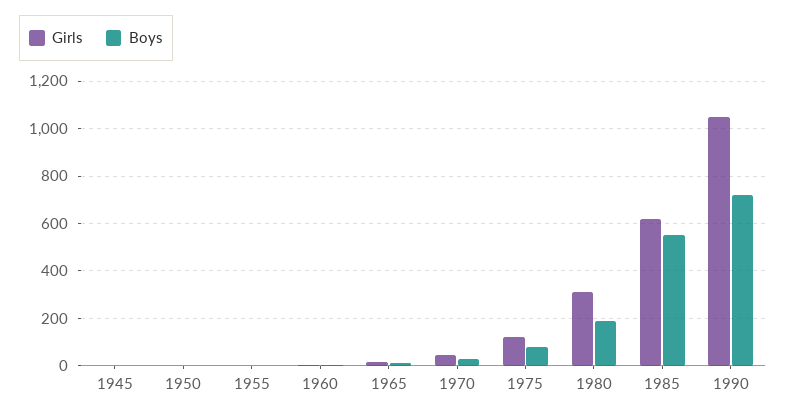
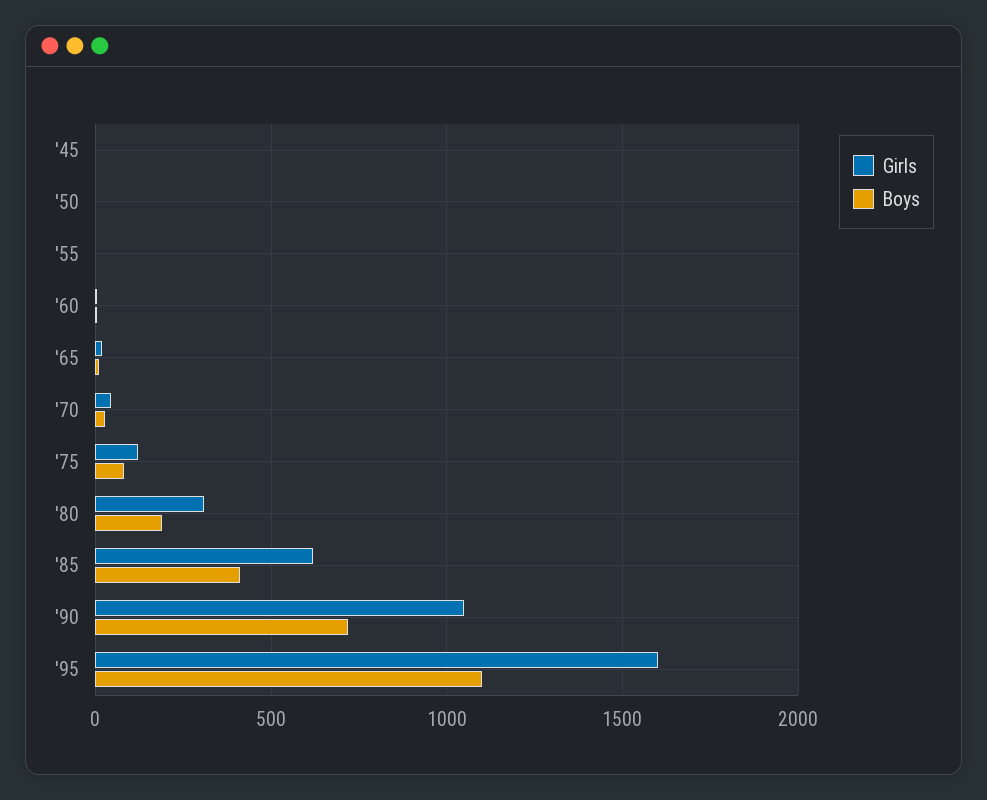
Boys, 1985: 550 -> 400
Girls, '95: none -> 1600
Boys, '95: none -> 1100

